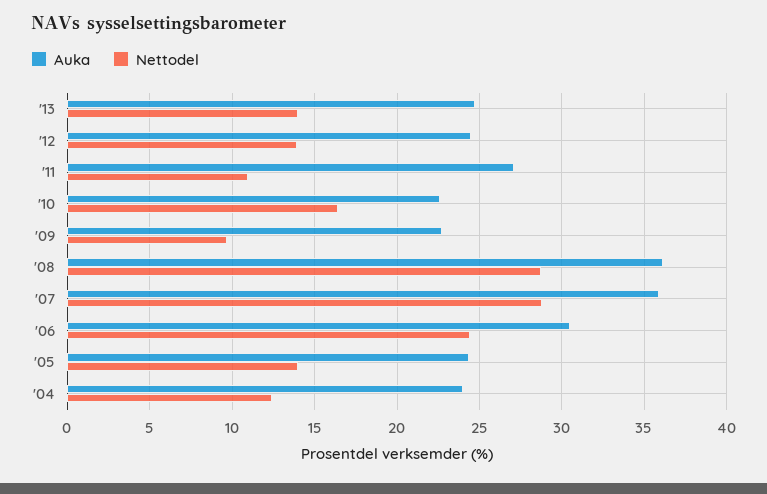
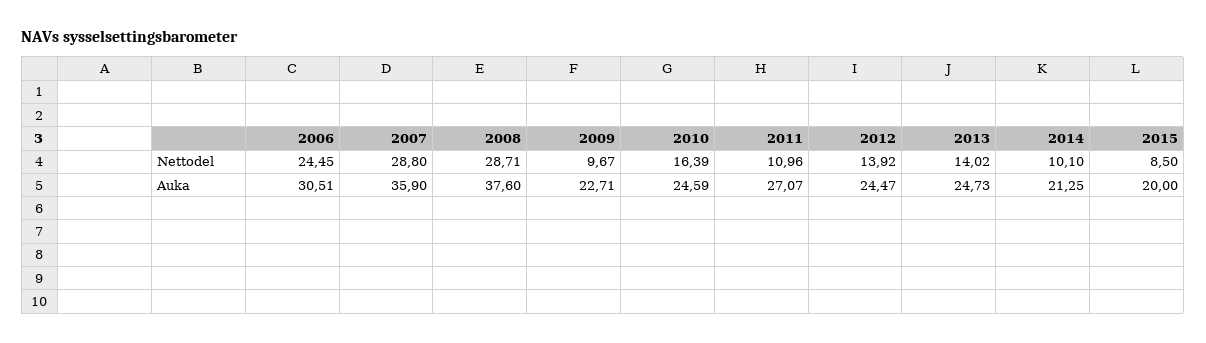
Auka, '10: 22.5 -> 24.59
Auka, '08: 36 -> 37.6
Auka, '05: 24.5 -> none
Nettodel, '05: 14 -> none
Auka, '04: 24 -> none
Nettodel, '04: 12.5 -> none
Nettodel, 2014: none -> 10.1
Nettodel, 2015: none -> 8.5
Auka, 2014: none -> 21.25
Auka, 2015: none -> 20

